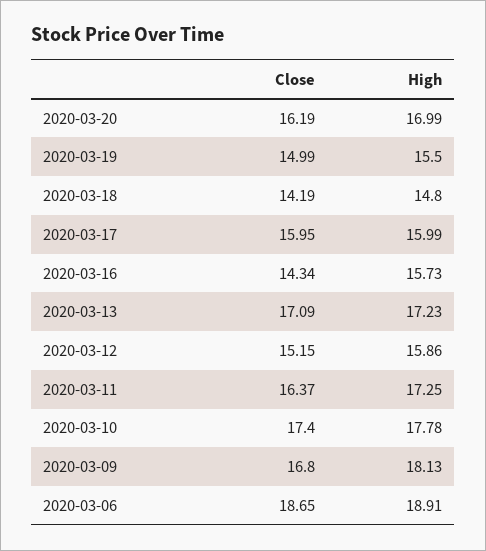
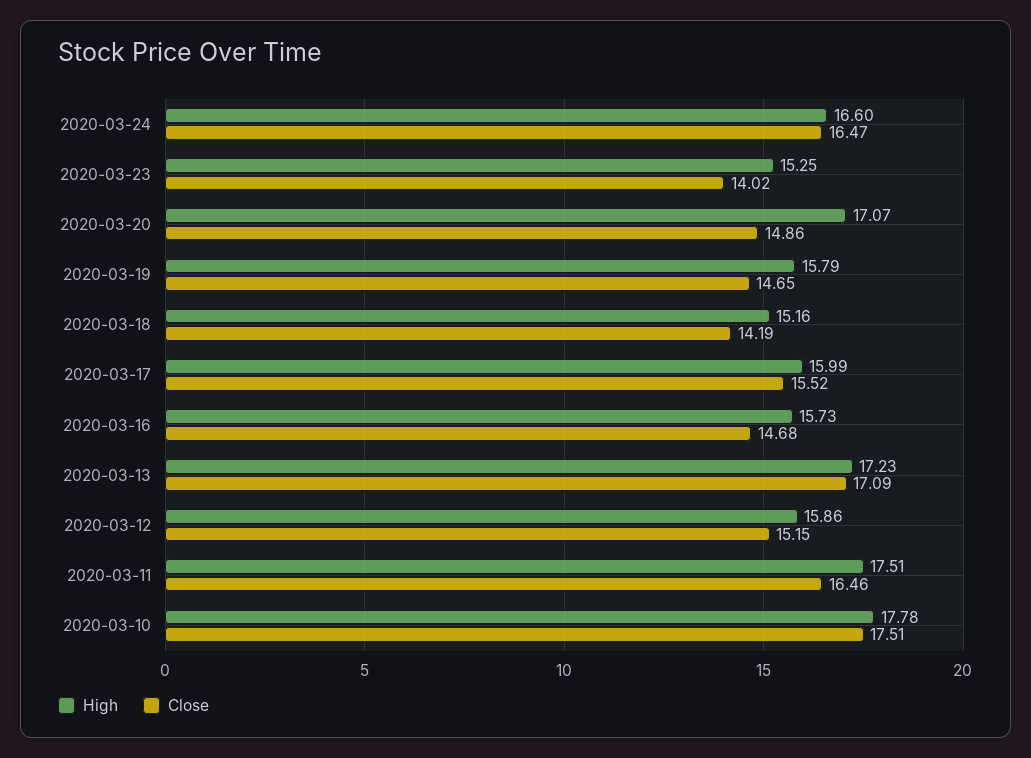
Close, 2020-03-20: 16.19 -> 14.86
High, 2020-03-20: 16.99 -> 17.07
Close, 2020-03-19: 14.99 -> 14.65
High, 2020-03-19: 15.5 -> 15.79
High, 2020-03-18: 14.8 -> 15.16
Close, 2020-03-17: 15.95 -> 15.52
Close, 2020-03-16: 14.34 -> 14.68
Close, 2020-03-11: 16.37 -> 16.46
High, 2020-03-11: 17.25 -> 17.51
Close, 2020-03-10: 17.4 -> 17.51
Close, 2020-03-09: 16.8 -> none
High, 2020-03-09: 18.13 -> none
Close, 2020-03-06: 18.65 -> none
High, 2020-03-06: 18.91 -> none
High, 2020-03-24: none -> 16.6
Close, 2020-03-24: none -> 16.47
High, 2020-03-23: none -> 15.25
Close, 2020-03-23: none -> 14.02

